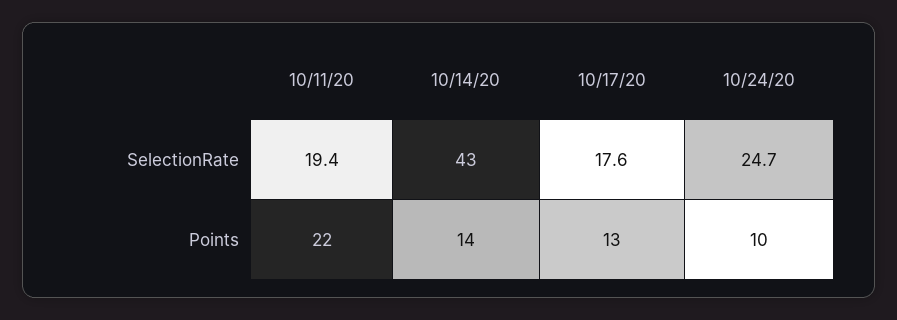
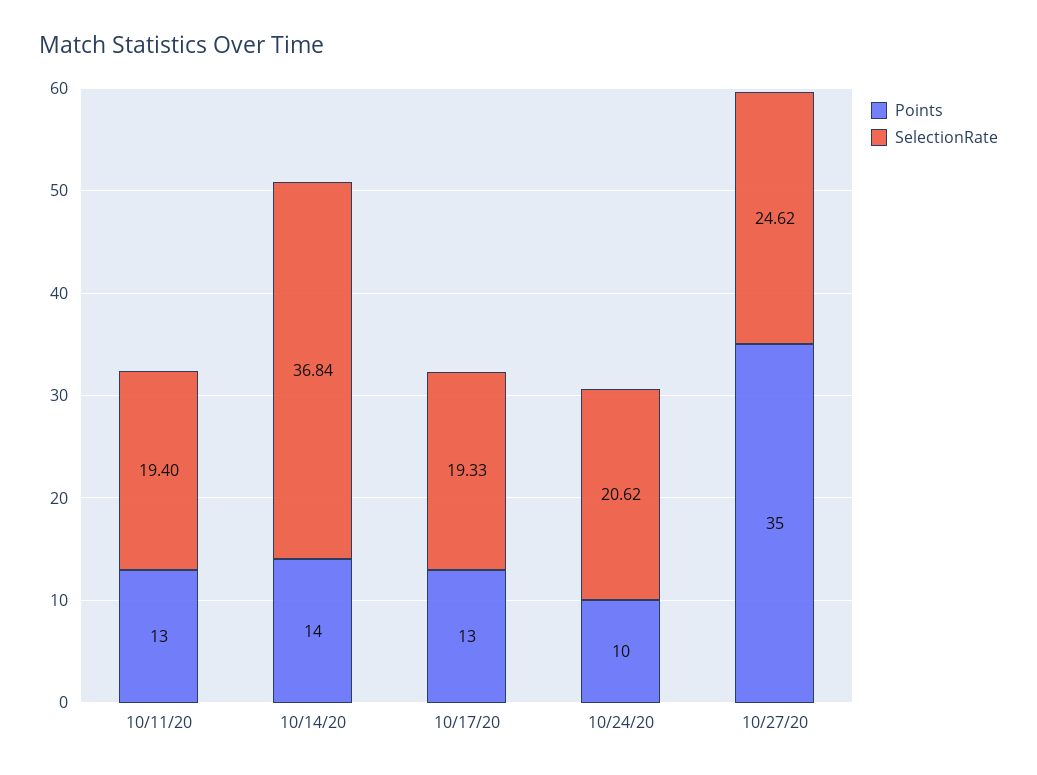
SelectionRate, 10/14/20: 43 -> 36.84
SelectionRate, 10/17/20: 17.6 -> 19.33
SelectionRate, 10/24/20: 24.7 -> 20.62
Points, 10/11/20: 22 -> 13
Points, 10/27/20: none -> 35
SelectionRate, 10/27/20: none -> 24.62

